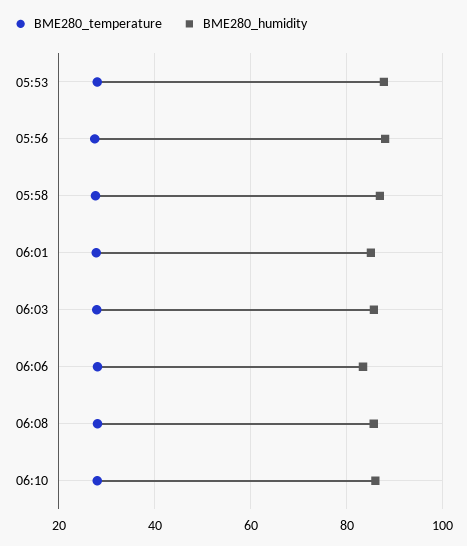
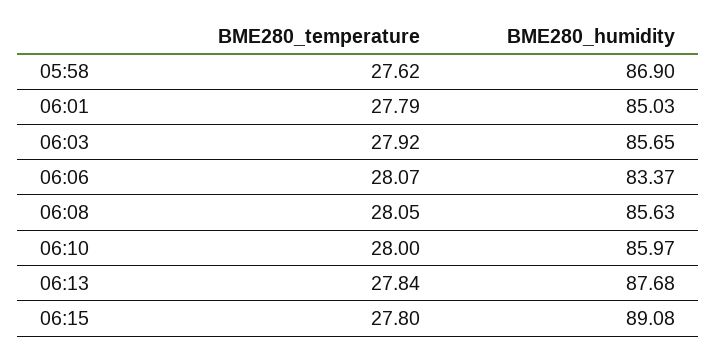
BME280_temperature, 05:53: 28 -> none
BME280_humidity, 05:53: 88 -> none
BME280_temperature, 05:56: 28 -> none
BME280_humidity, 05:56: 88 -> none
BME280_temperature, 06:13: none -> 27.84
BME280_humidity, 06:13: none -> 87.68
BME280_temperature, 06:15: none -> 27.8
BME280_humidity, 06:15: none -> 89.08

